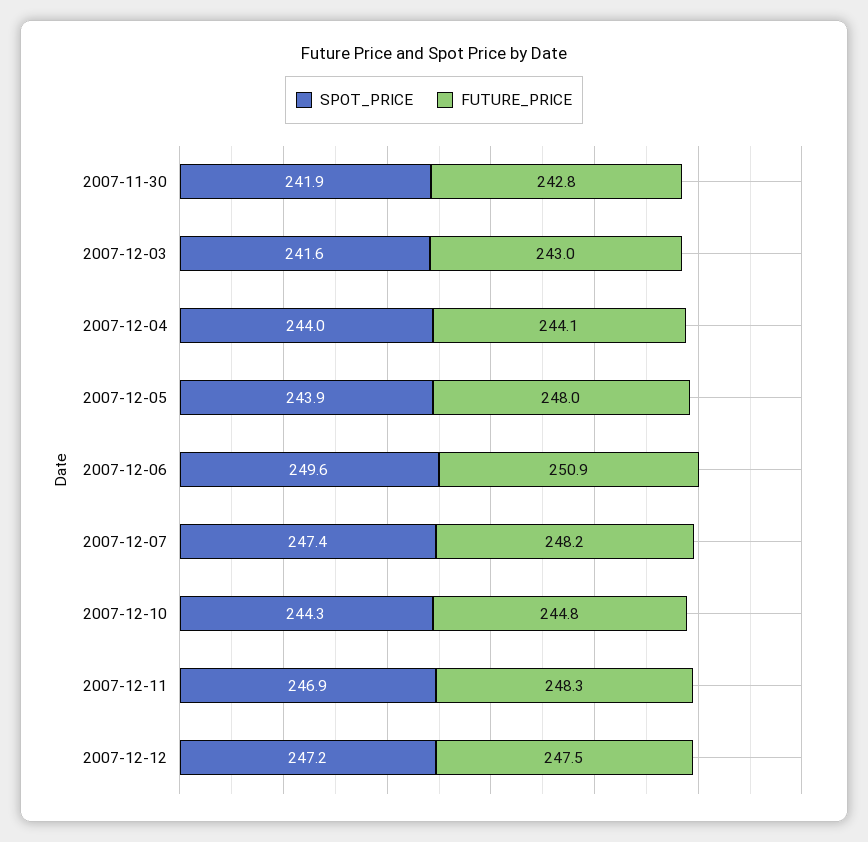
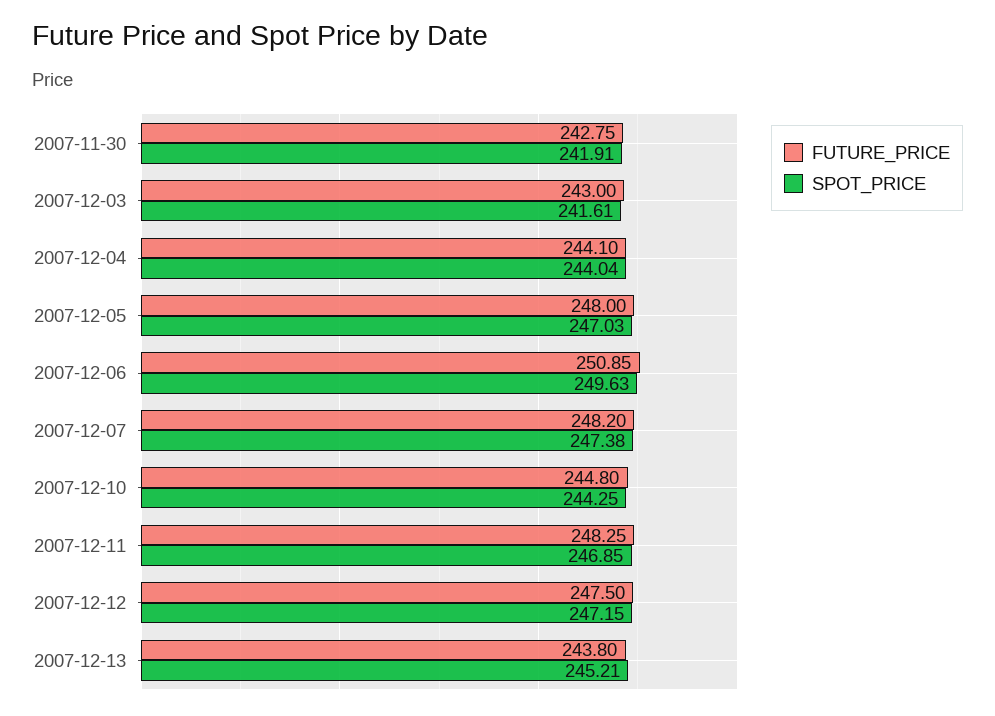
SPOT_PRICE, 2007-12-05: 243.9 -> 247.03
FUTURE_PRICE, 2007-12-13: none -> 243.8
SPOT_PRICE, 2007-12-13: none -> 245.21

